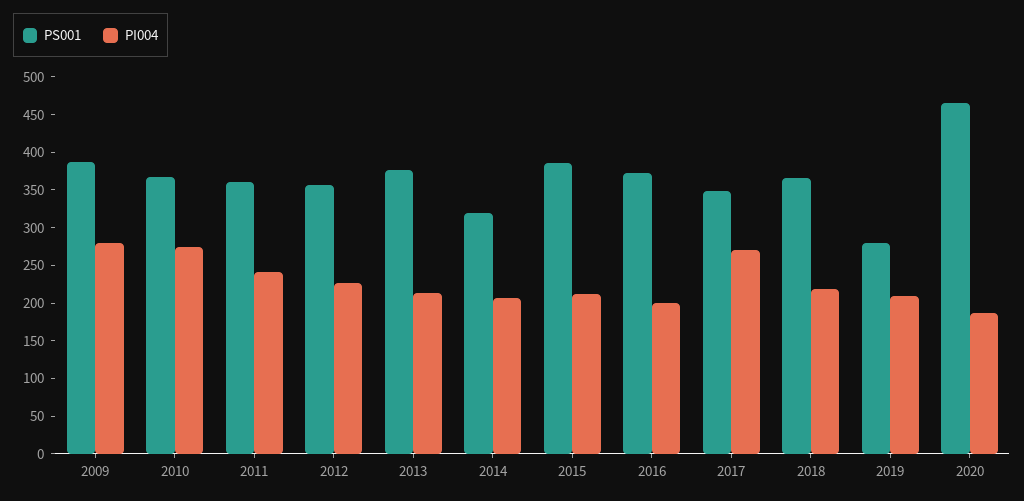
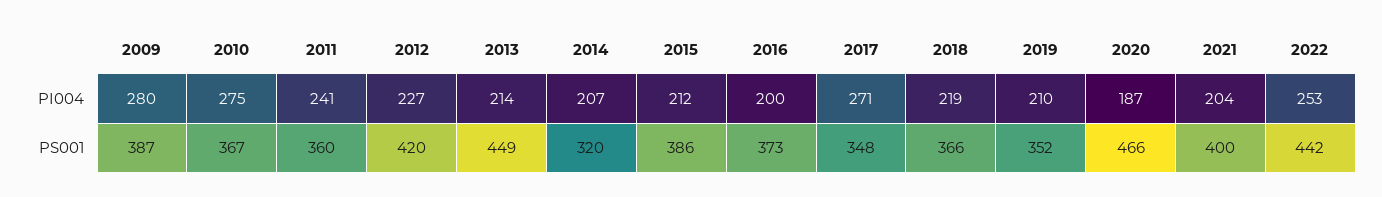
PS001, 2012: 350 -> 420
PS001, 2013: 375 -> 449
PS001, 2019: 275 -> 352
PI004, 2021: none -> 204
PI004, 2022: none -> 253
PS001, 2021: none -> 400
PS001, 2022: none -> 442

